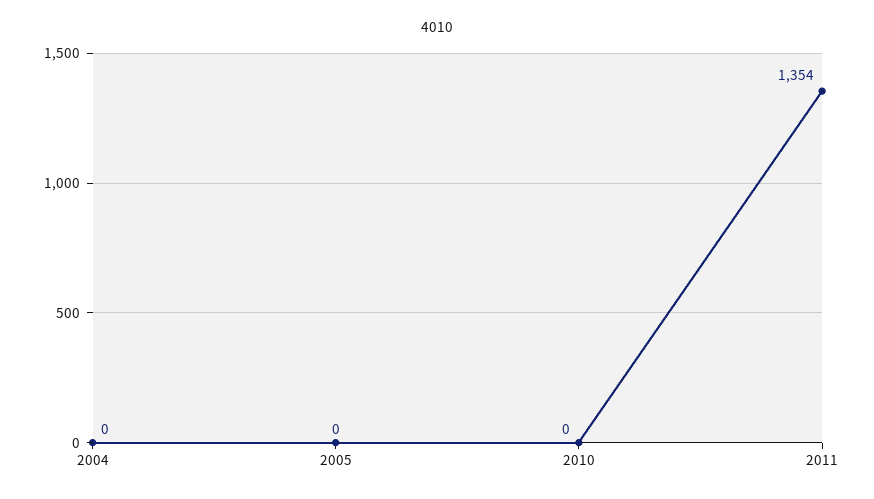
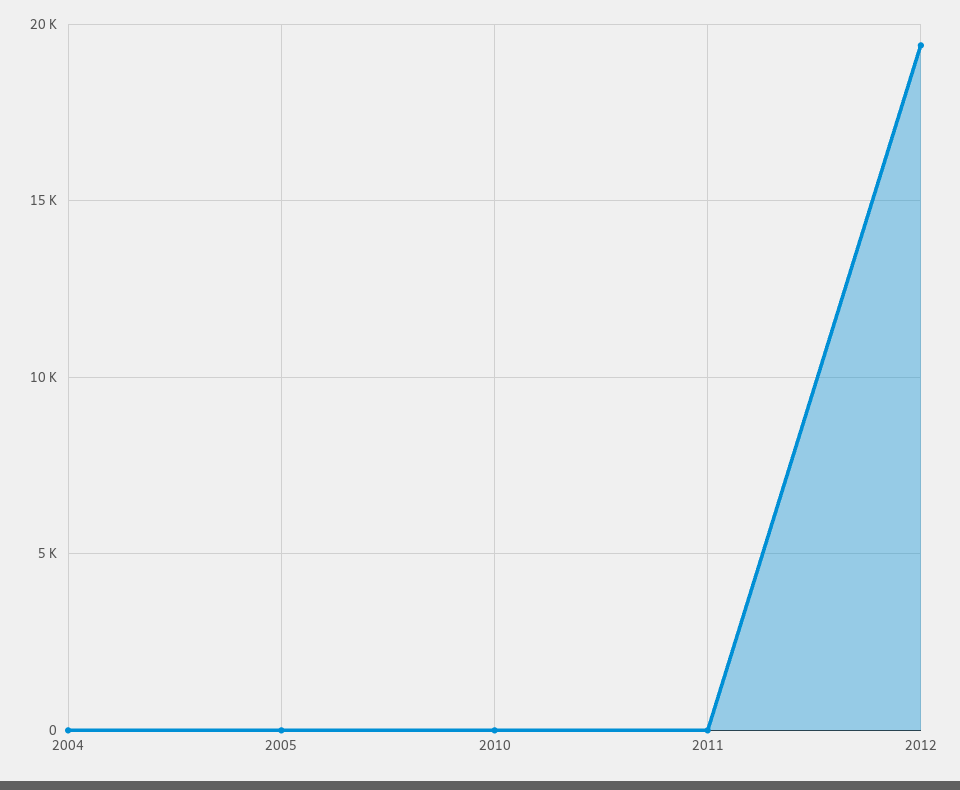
2011: 1354 -> 0
2012: none -> 19500

